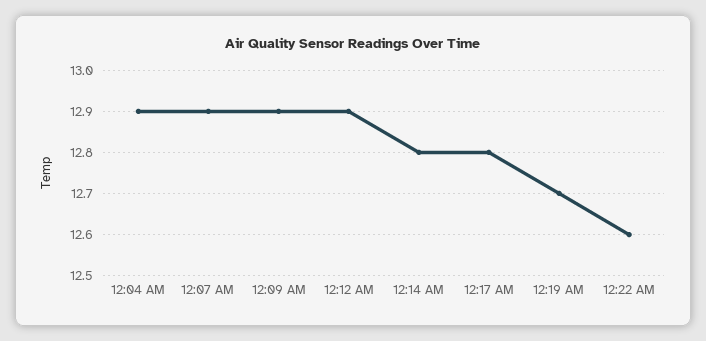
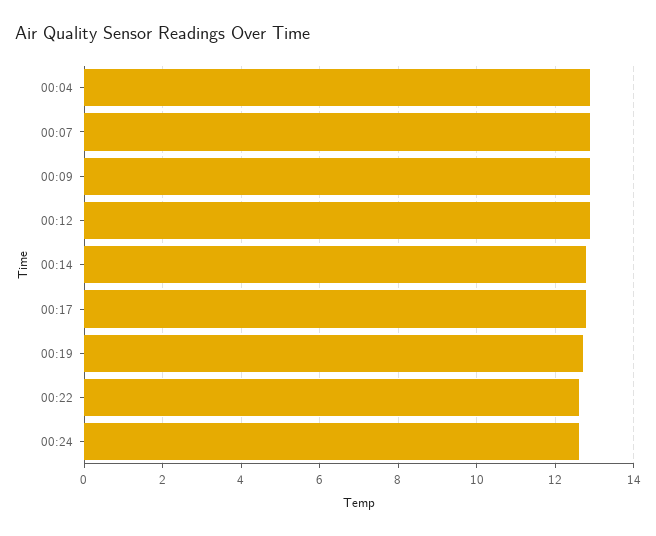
00:24: none -> 12.5

